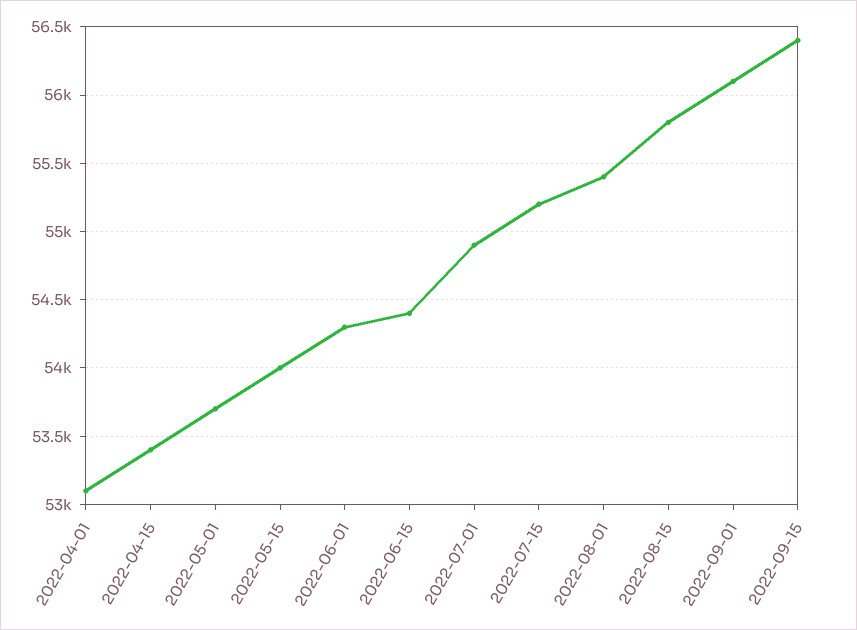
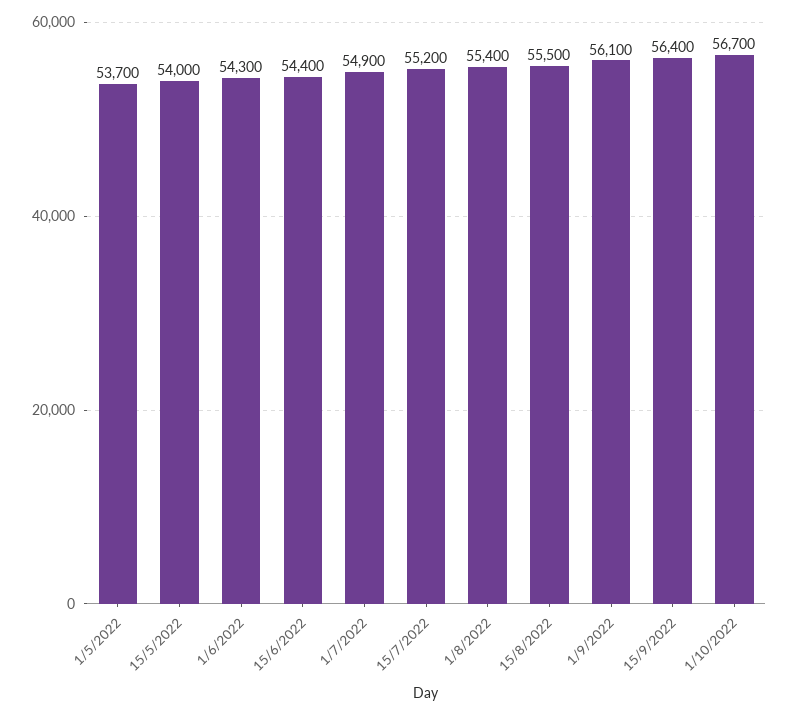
2022-04-01: 53100 -> none
2022-04-15: 53400 -> none
2022-08-15: 55800 -> 55500
1/10/2022: none -> 56700

